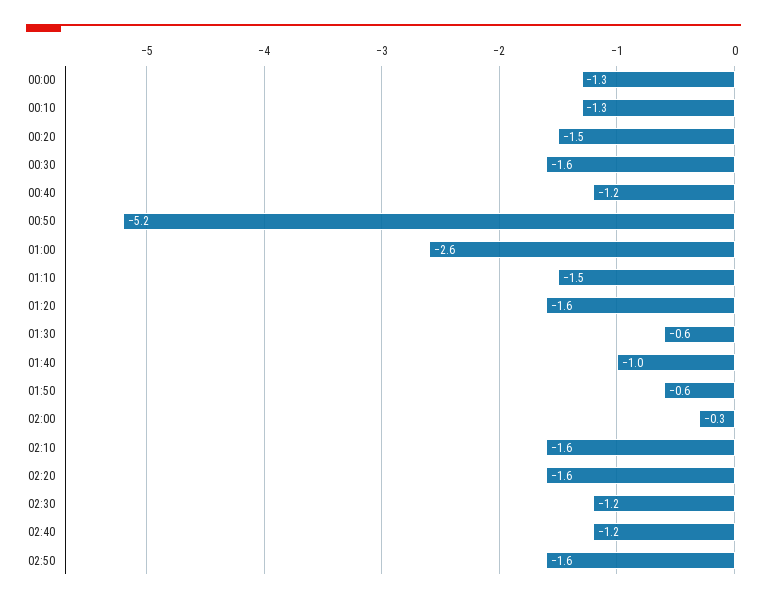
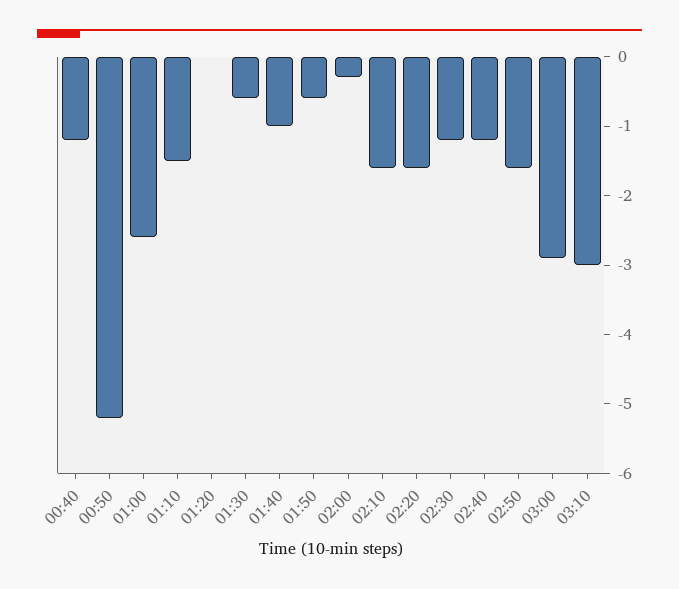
00:00: -1.3 -> none
00:10: -1.3 -> none
00:20: -1.5 -> none
00:30: -1.6 -> none
01:20: -1.6 -> 0
03:00: none -> -3
03:10: none -> -3

